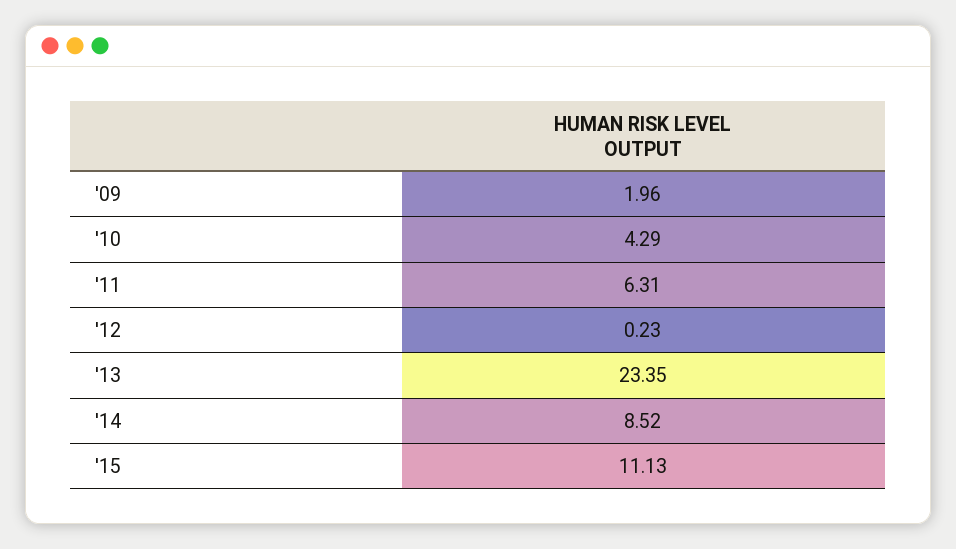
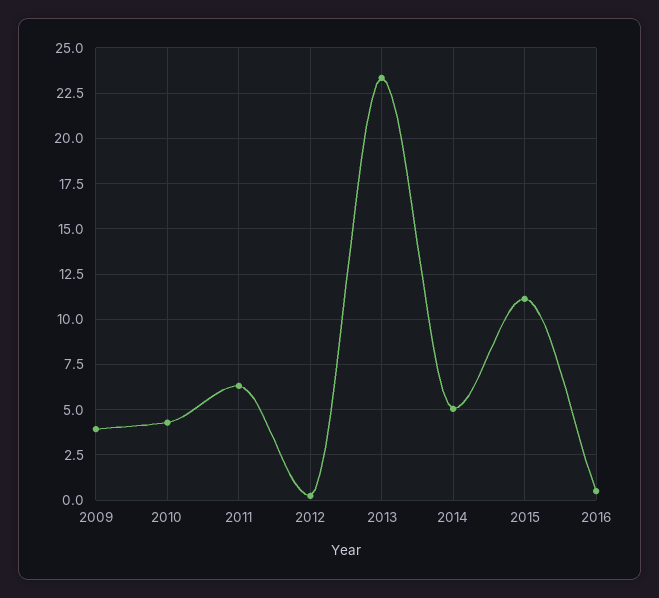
'09: 1.96 -> 4
'14: 8.52 -> 5
2016: none -> 0.5

